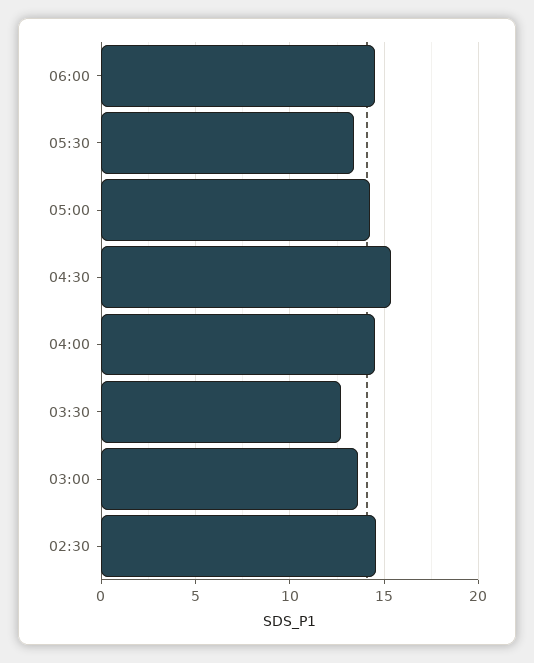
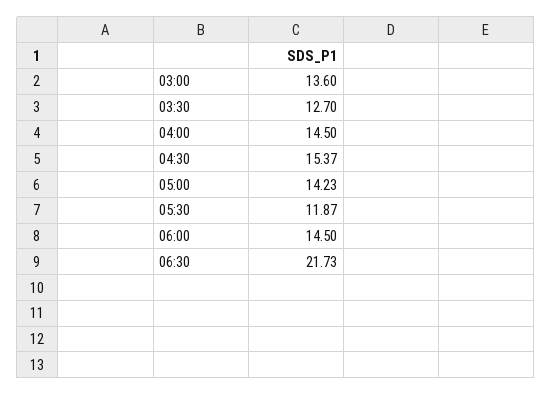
05:30: 13.5 -> 11.87
02:30: 14.5 -> none
06:30: none -> 21.73

